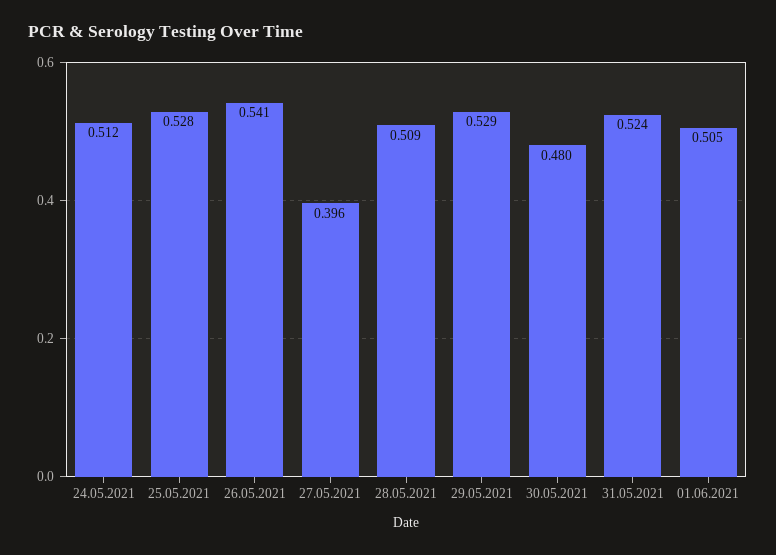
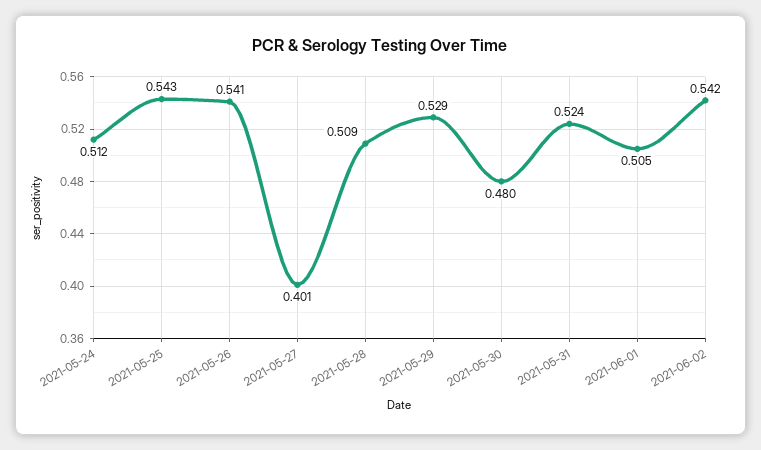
25.05.2021: 0.528 -> 0.543
27.05.2021: 0.396 -> 0.401
2021-06-02: none -> 0.542

